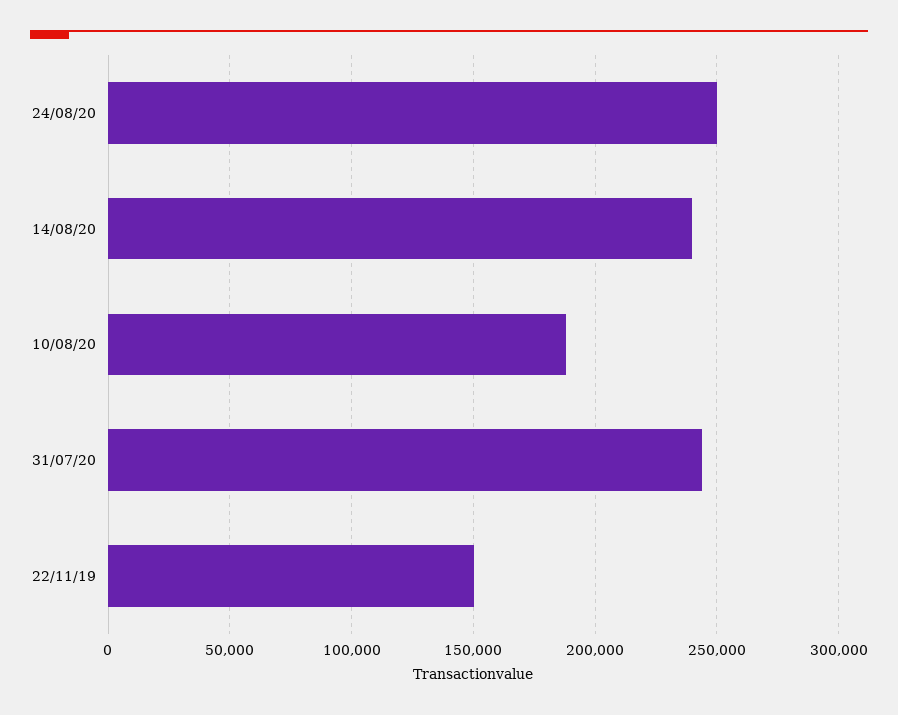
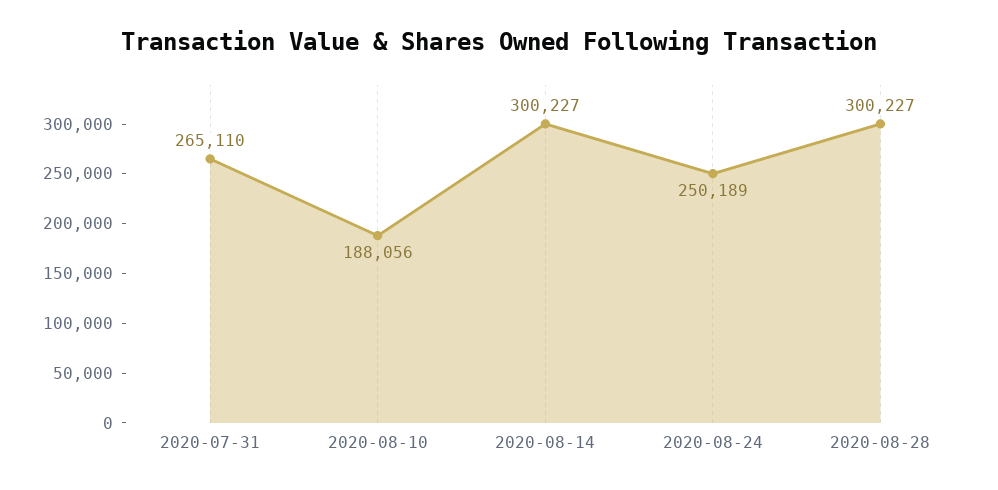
14/08/20: 240000 -> 300227
31/07/20: 245000 -> 265110
22/11/19: 150000 -> none
2020-08-28: none -> 300227

